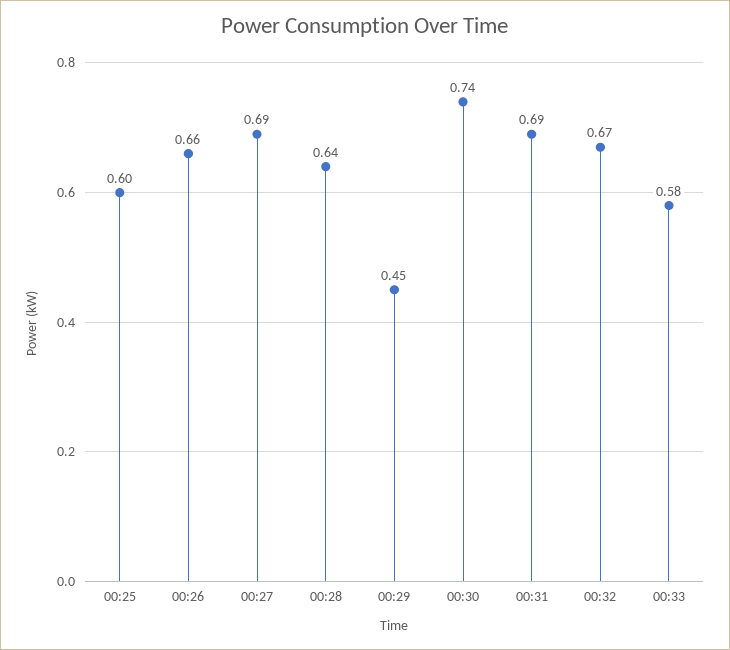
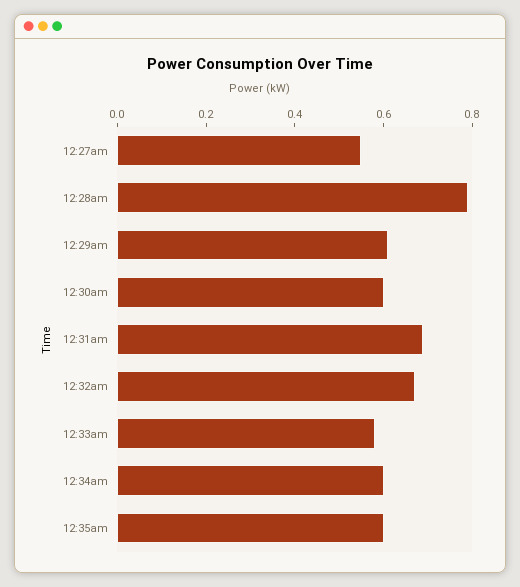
00:25: 0.6 -> none
00:26: 0.66 -> none
00:27: 0.69 -> 0.55
00:28: 0.64 -> 0.8
00:29: 0.45 -> 0.6
00:30: 0.74 -> 0.6
12:34am: none -> 0.6
12:35am: none -> 0.6

